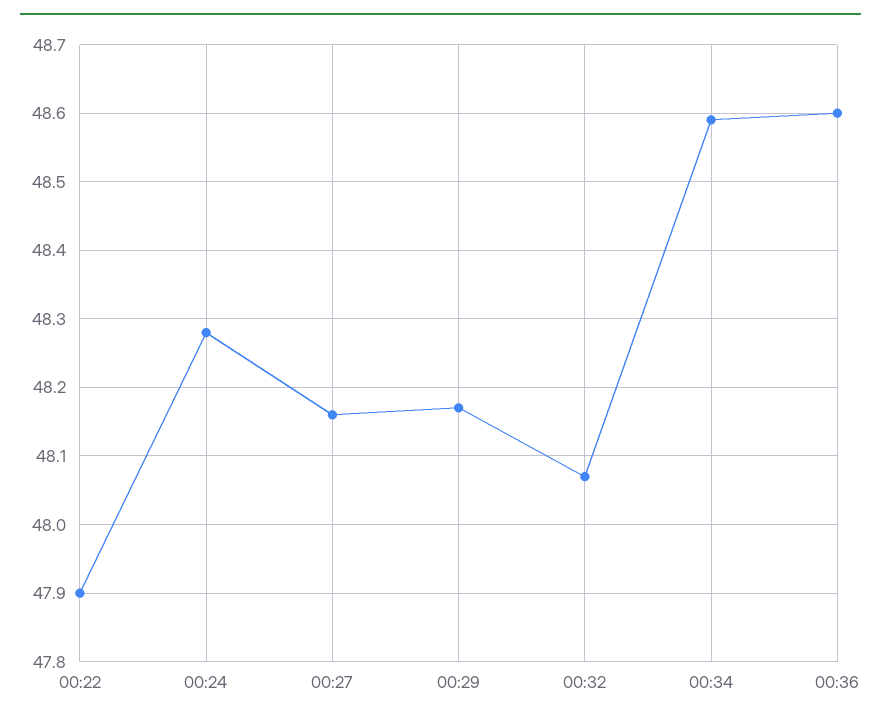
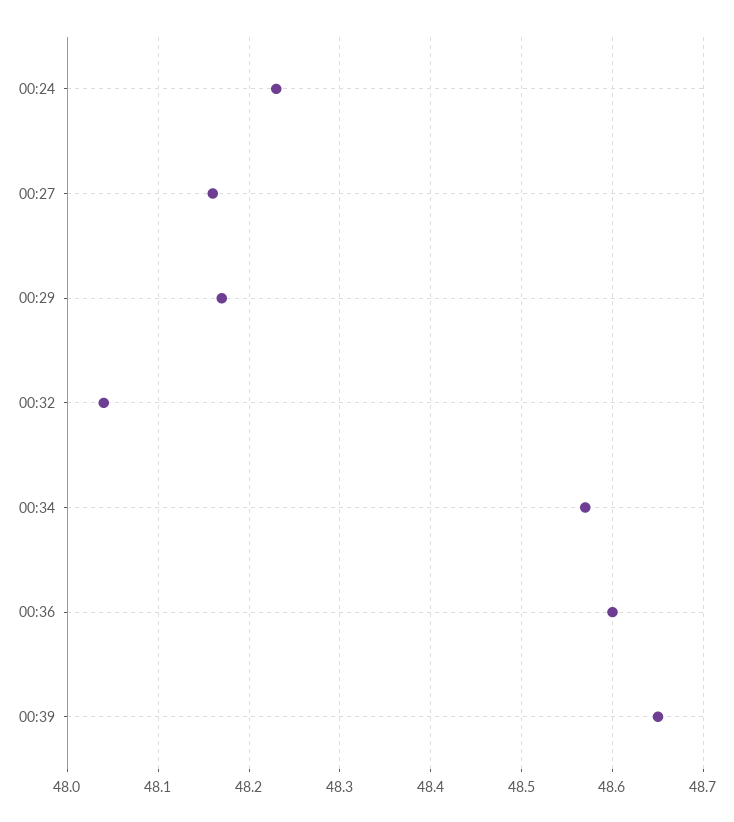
00:22: 47.9 -> none
00:24: 48.28 -> 48.23
00:32: 48.07 -> 48.04
00:34: 48.59 -> 48.57
00:39: none -> 48.65

